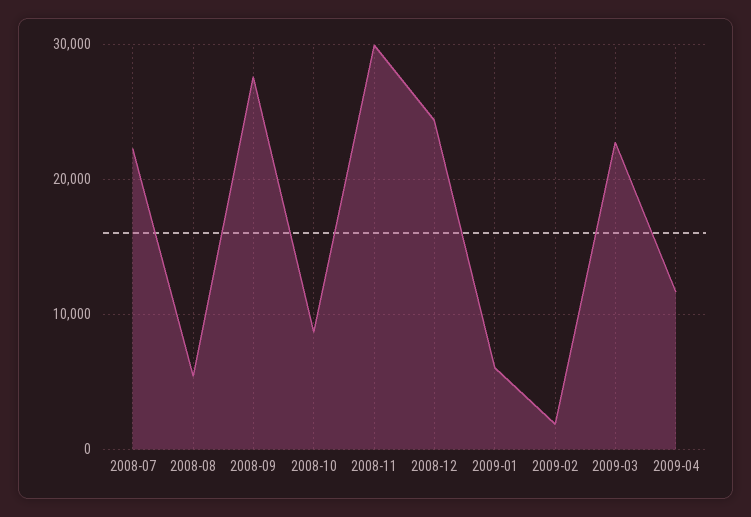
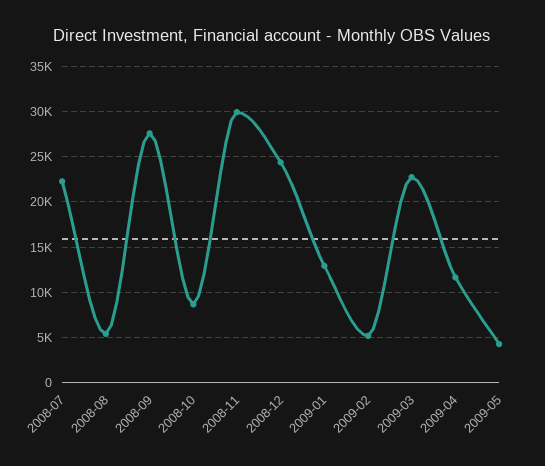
2009-01: 6000 -> 13000
2009-02: 2000 -> 5000
2009-05: none -> 4000

